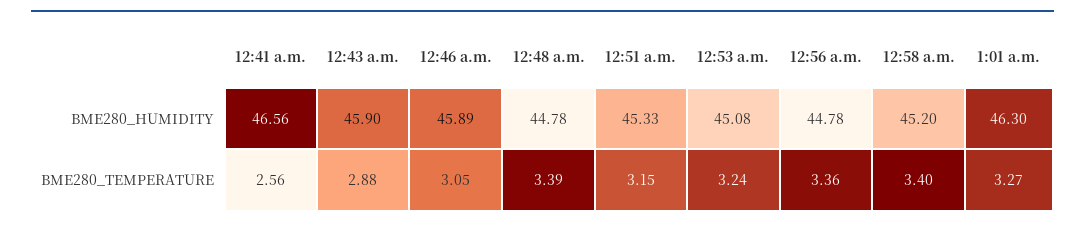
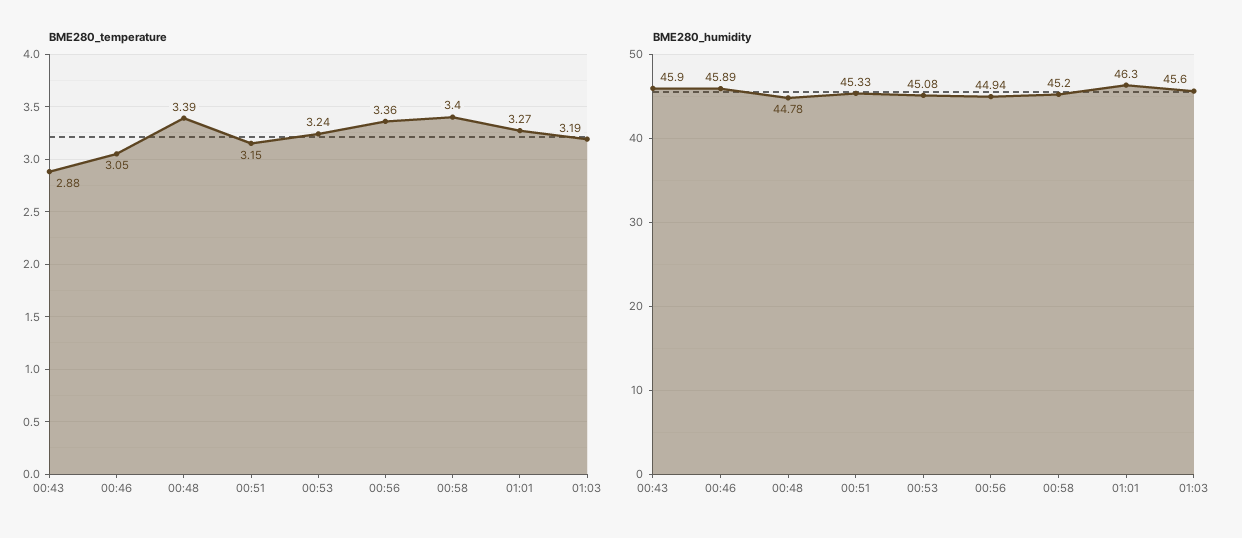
BME280_HUMIDITY, 12:41 a.m.: 46.56 -> none
BME280_HUMIDITY, 12:56 a.m.: 44.78 -> 44.94
BME280_TEMPERATURE, 12:41 a.m.: 2.56 -> none
BME280_TEMPERATURE, 01:03: none -> 3.19
BME280_HUMIDITY, 01:03: none -> 45.6

